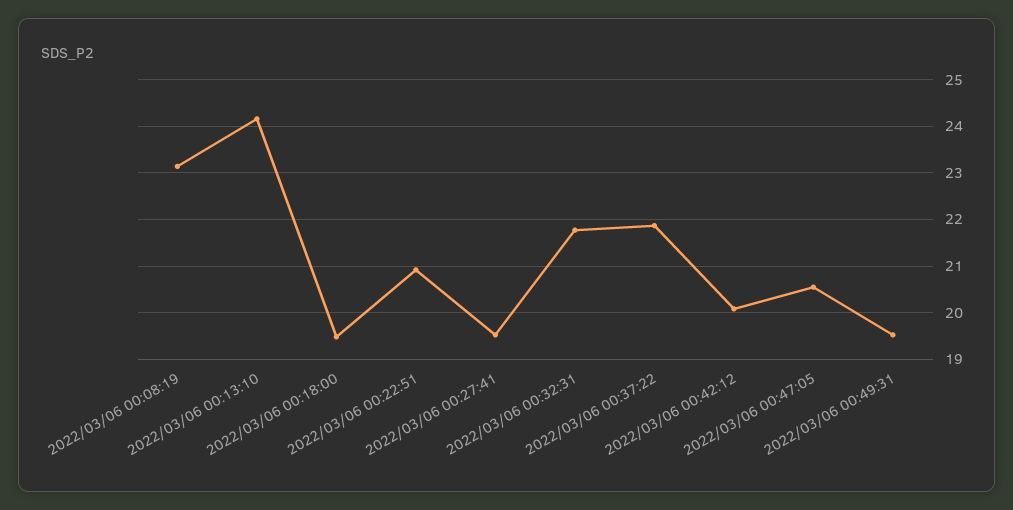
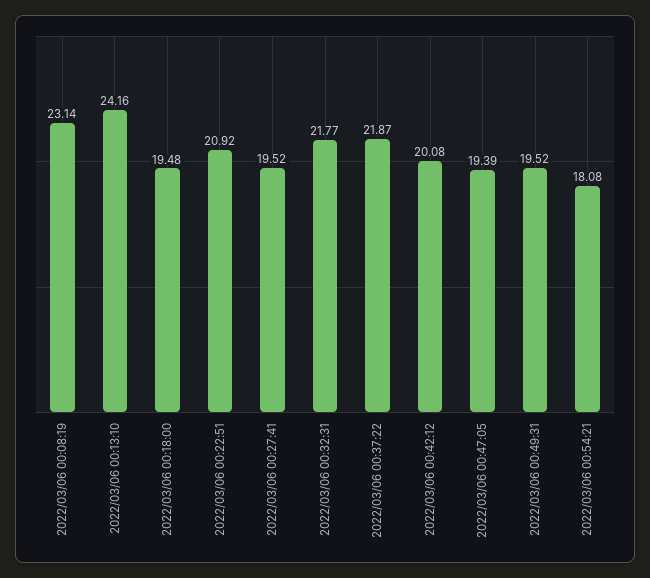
2022/03/06 00:47:05: 20.6 -> 19.39
2022/03/06 00:54:21: none -> 18.08

